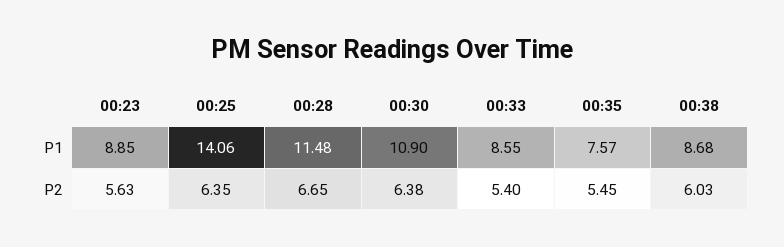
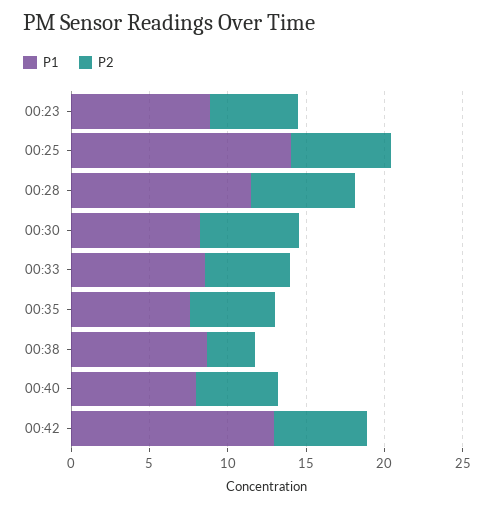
P1, 00:30: 10.9 -> 8
P2, 00:38: 6.03 -> 3
P1, 00:40: none -> 8
P2, 00:40: none -> 5
P1, 00:42: none -> 13
P2, 00:42: none -> 6

